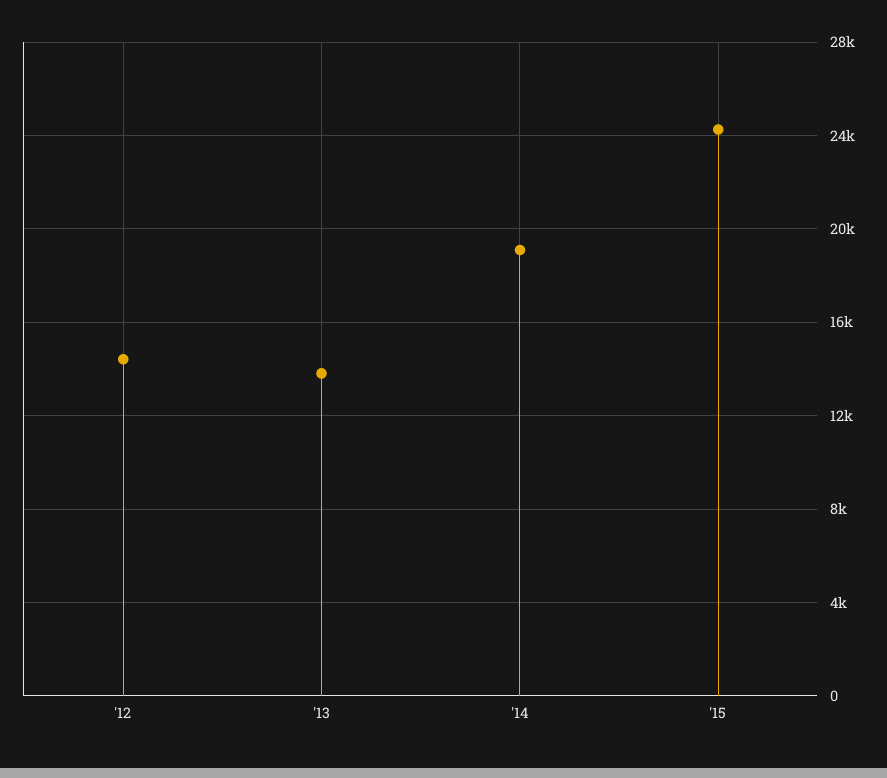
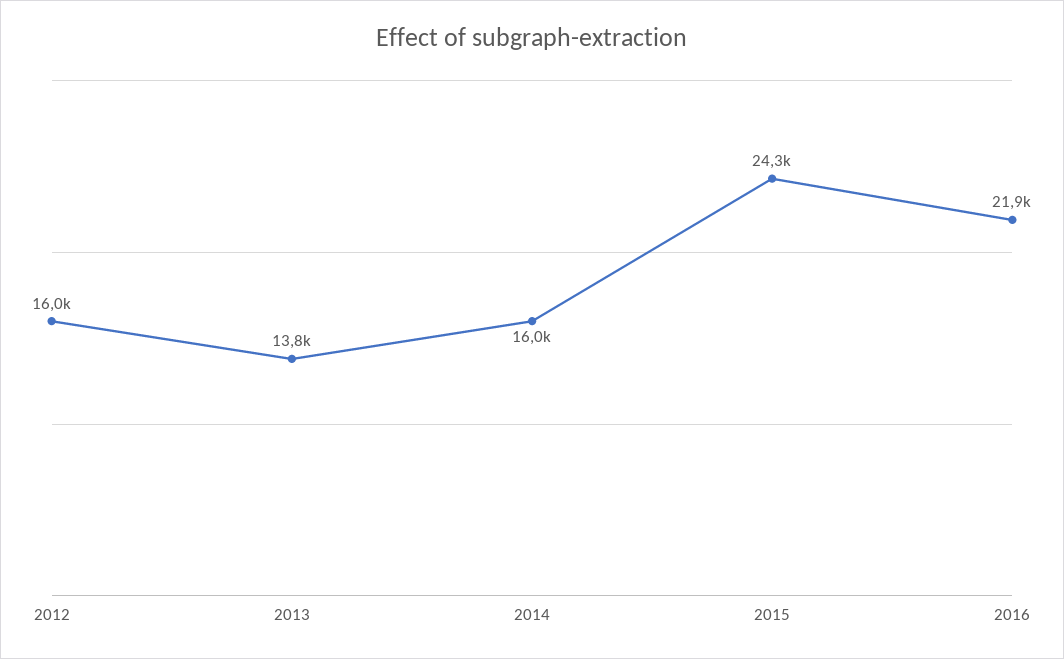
'12: 14500 -> 16000
'14: 19000 -> 16000
2016: none -> 21900

